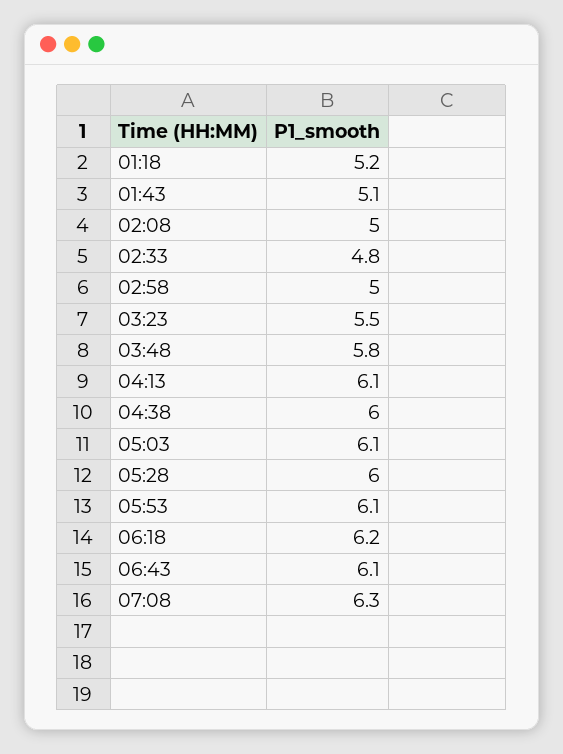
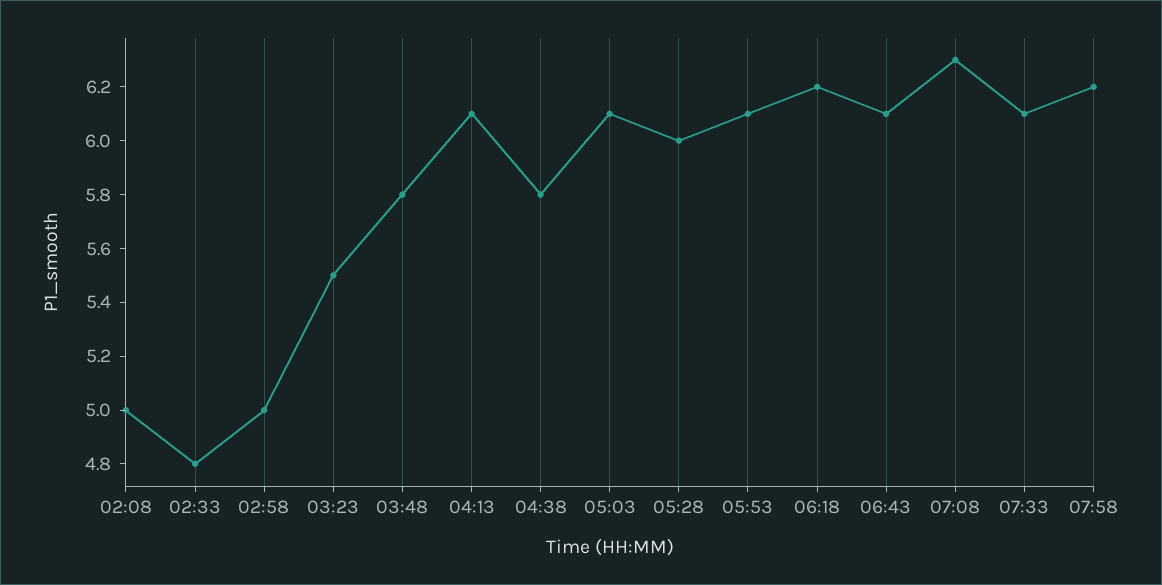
01:18: 5.2 -> none
01:43: 5.1 -> none
04:38: 6 -> 5.8
07:33: none -> 6.1
07:58: none -> 6.2

